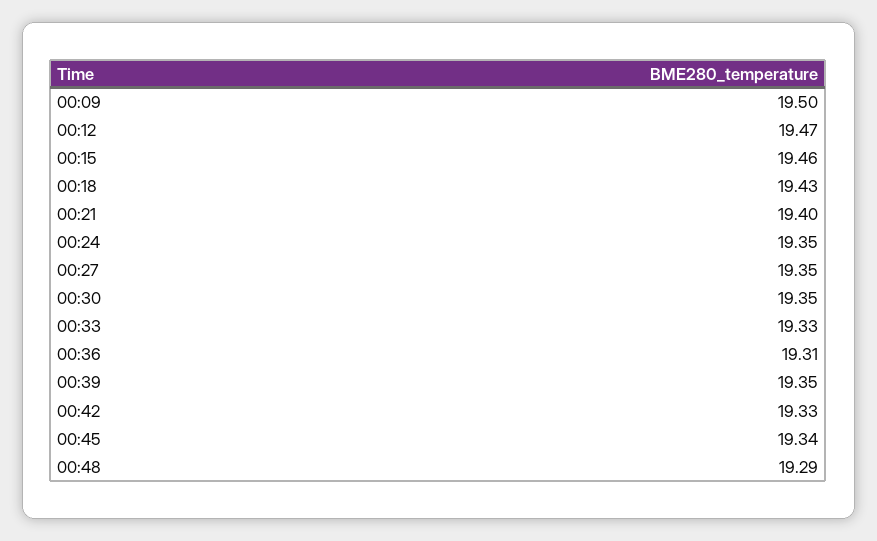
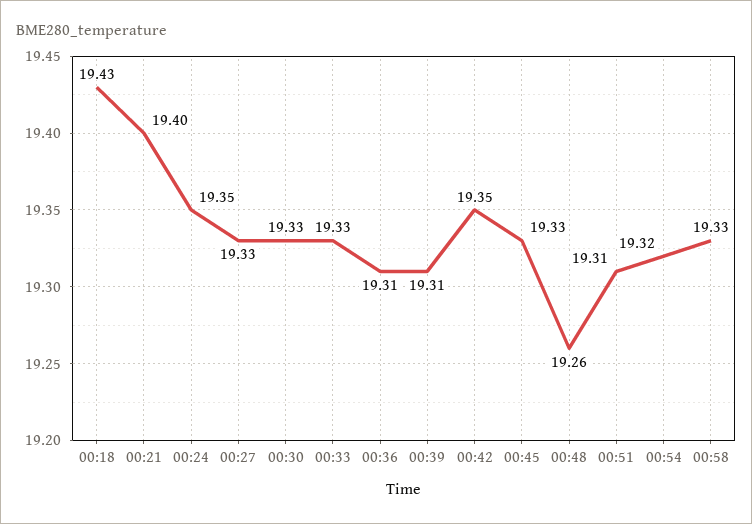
00:09: 19.5 -> none
00:12: 19.47 -> none
00:15: 19.46 -> none
00:27: 19.35 -> 19.33
00:30: 19.35 -> 19.33
00:39: 19.35 -> 19.31
00:42: 19.33 -> 19.35
00:45: 19.34 -> 19.33
00:48: 19.29 -> 19.26
00:51: none -> 19.31
00:54: none -> 19.32
00:58: none -> 19.33

